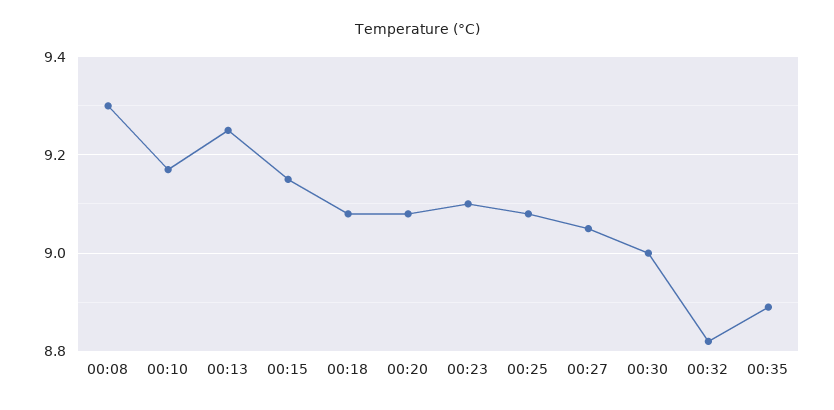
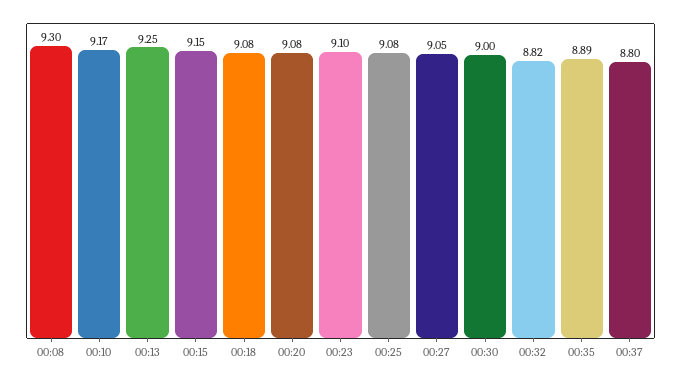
00:37: none -> 8.8

